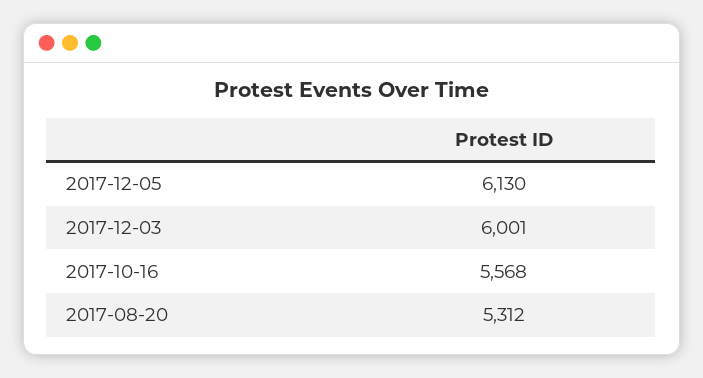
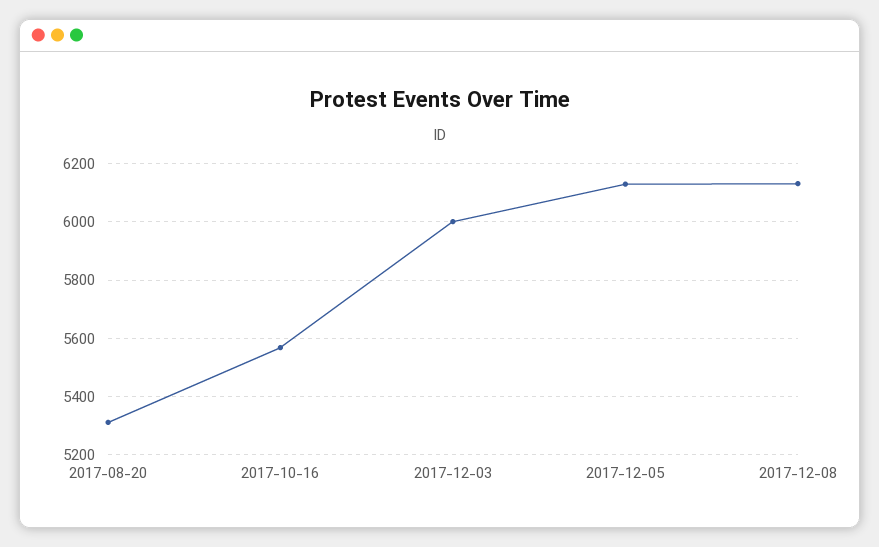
2017-12-08: none -> 6125

